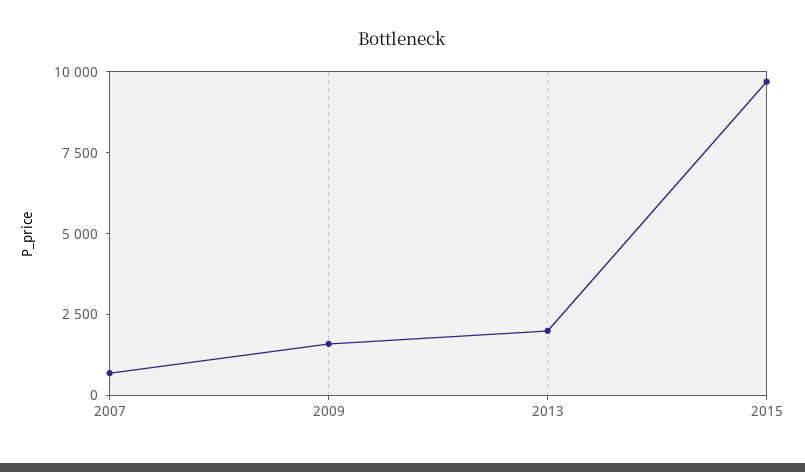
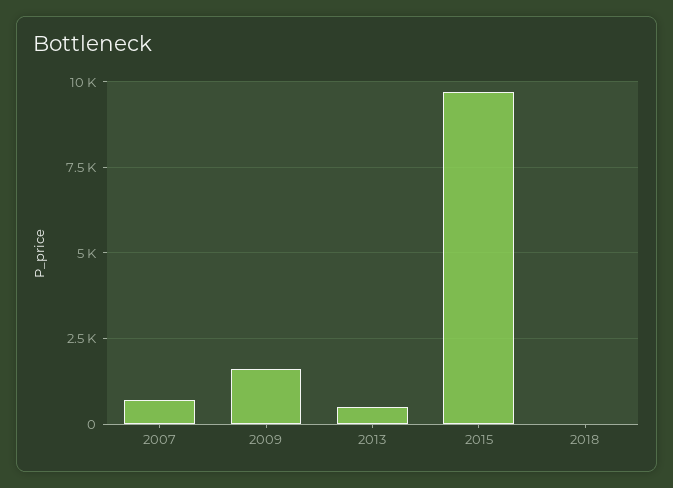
2013: 2000 -> 500
2018: none -> 0

